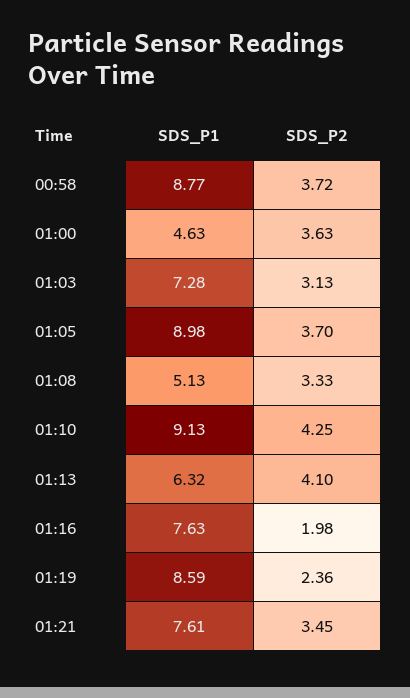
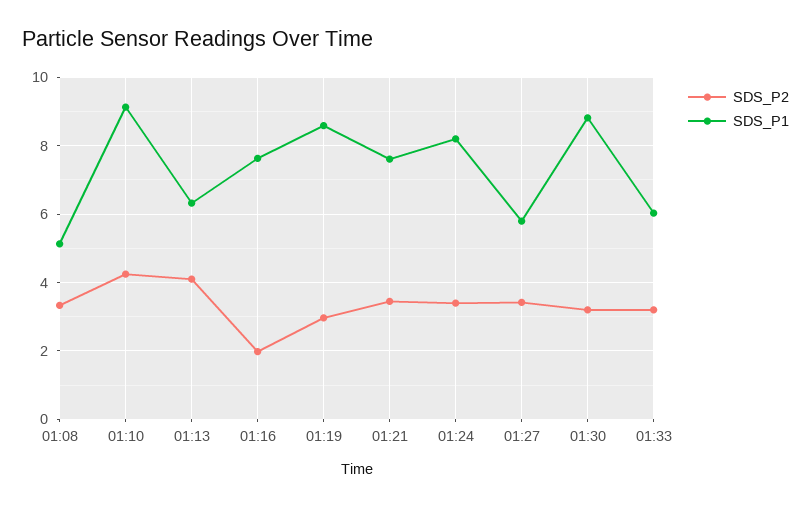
SDS_P1, 00:58: 8.77 -> none
SDS_P2, 00:58: 3.72 -> none
SDS_P1, 01:00: 4.63 -> none
SDS_P2, 01:00: 3.63 -> none
SDS_P1, 01:03: 7.28 -> none
SDS_P2, 01:03: 3.13 -> none
SDS_P1, 01:05: 8.98 -> none
SDS_P2, 01:05: 3.7 -> none
SDS_P2, 01:19: 2.36 -> 3
SDS_P2, 01:24: none -> 3.4
SDS_P1, 01:24: none -> 8.2
SDS_P2, 01:27: none -> 3.4
SDS_P1, 01:27: none -> 5.8
SDS_P2, 01:30: none -> 3.2
SDS_P1, 01:30: none -> 8.8
SDS_P2, 01:33: none -> 3.2
SDS_P1, 01:33: none -> 6

